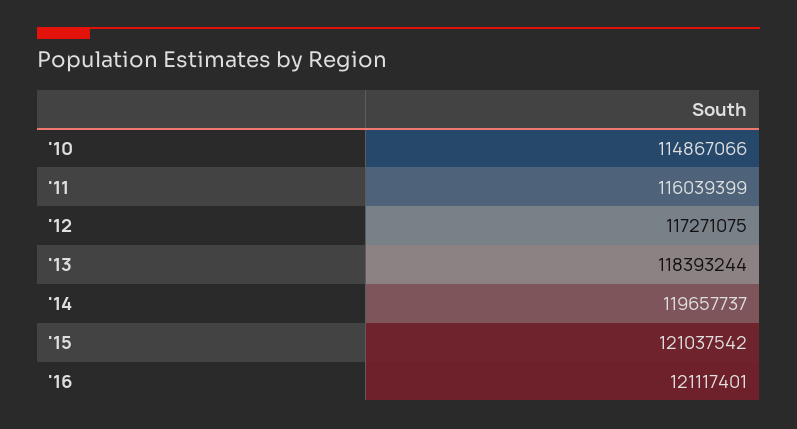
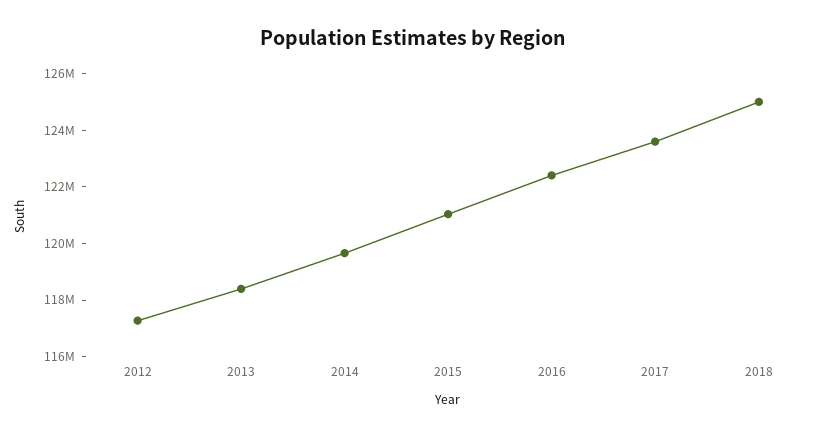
'10: 114867066 -> none
'11: 116039399 -> none
'16: 121117401 -> 122500000
2017: none -> 123500000
2018: none -> 125000000

